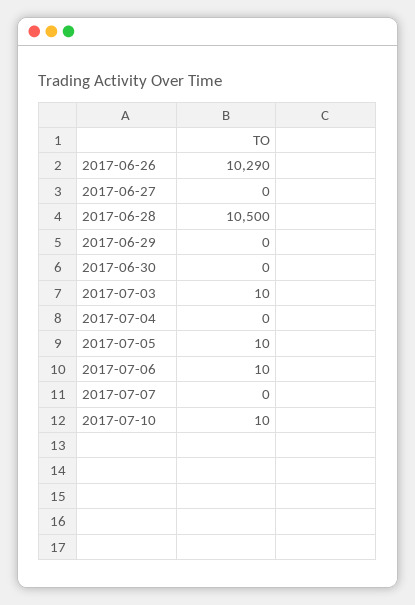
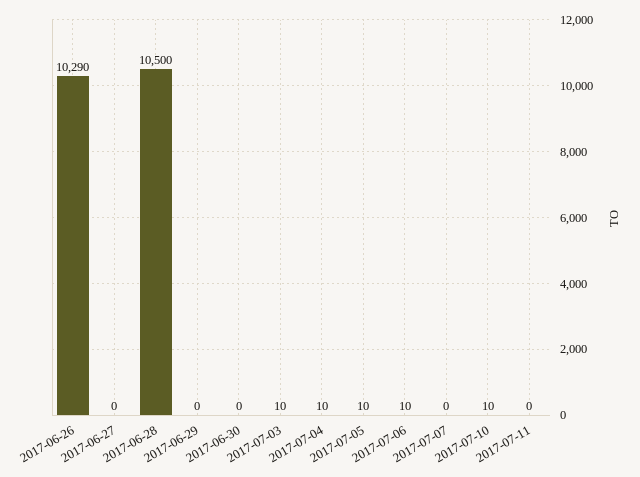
2017-07-04: 0 -> 10
2017-07-11: none -> 0

